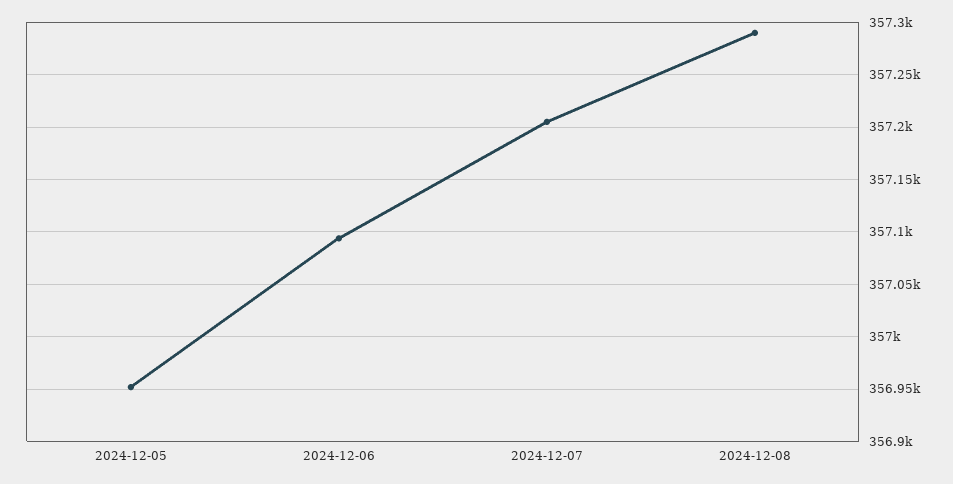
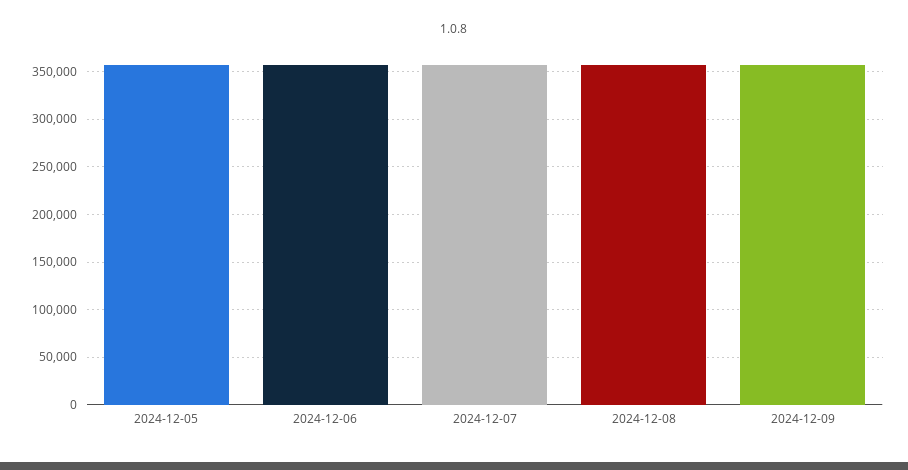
2024-12-09: none -> 360000

